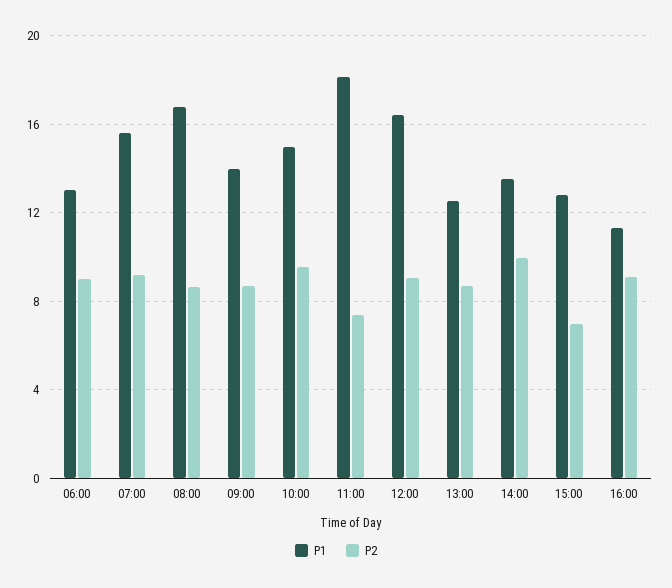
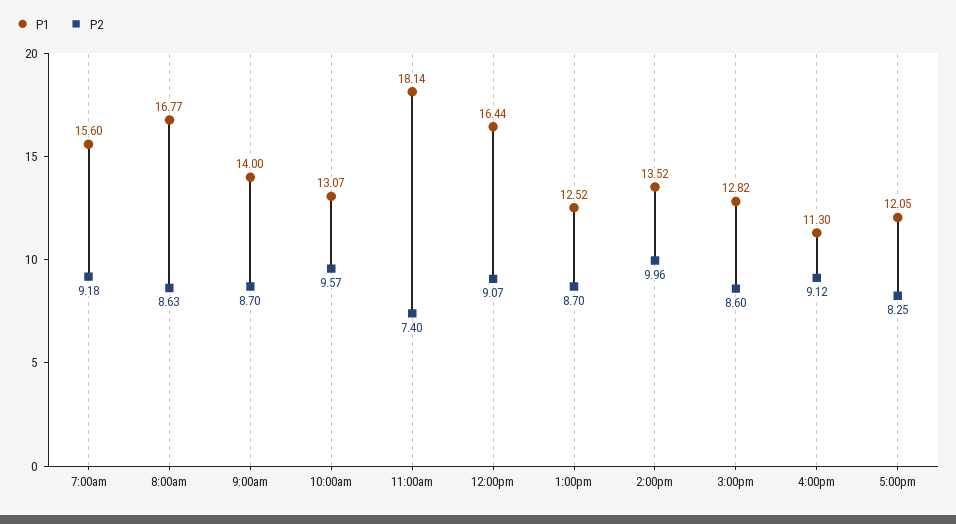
P1, 06:00: 13 -> none
P2, 06:00: 9 -> none
P1, 10:00: 15 -> 13.07
P2, 15:00: 7 -> 8.6
P1, 5:00pm: none -> 12.05
P2, 5:00pm: none -> 8.25

